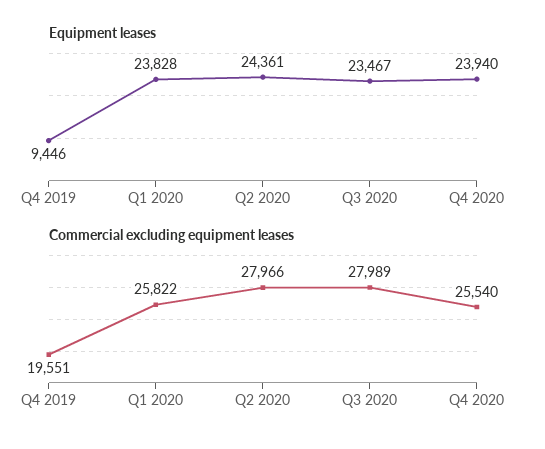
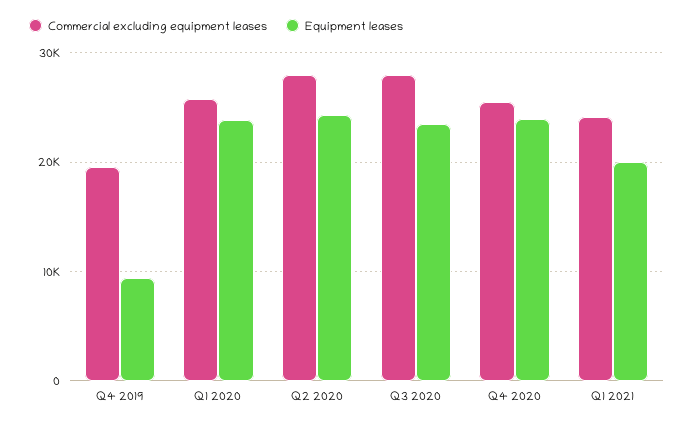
Commercial excluding equipment leases, Q1 2021: none -> 24000
Equipment leases, Q1 2021: none -> 20000

